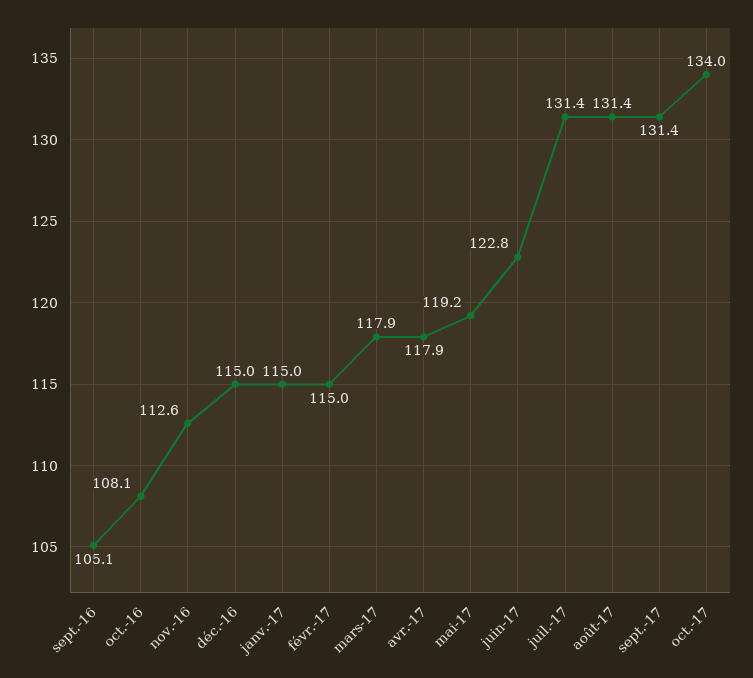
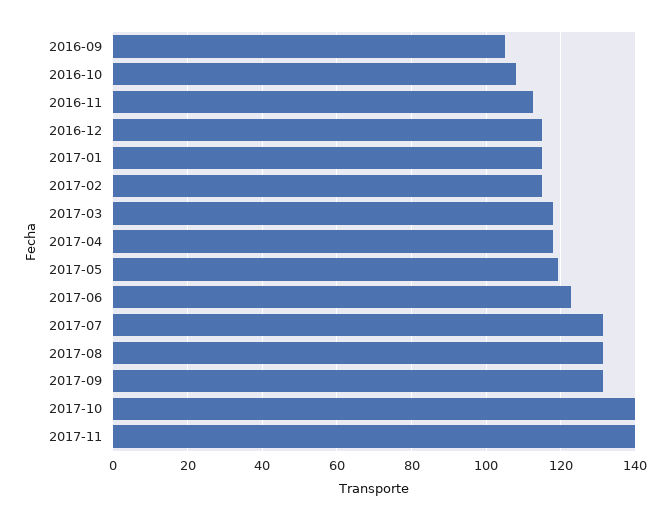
oct.-17: 134 -> 140
2017-11: none -> 140

